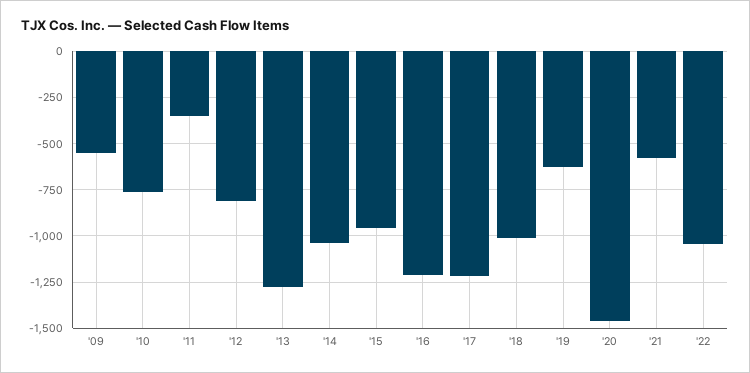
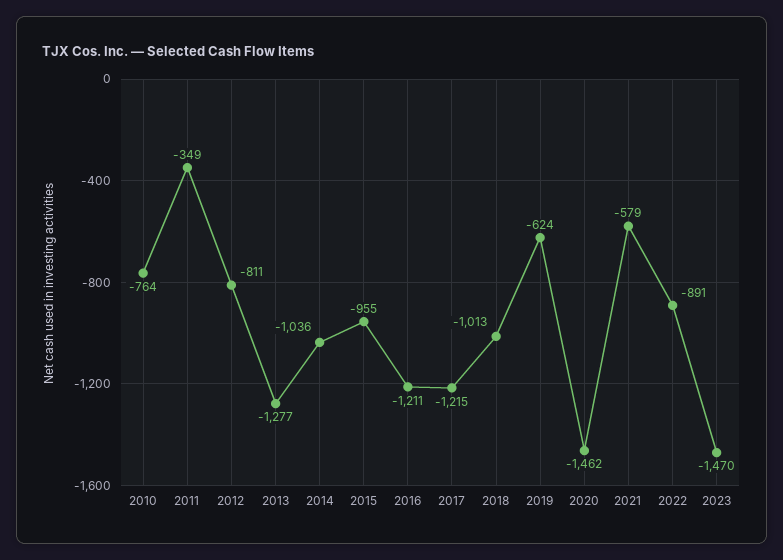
'09: -550 -> none
'22: -1050 -> -891
2023: none -> -1470

